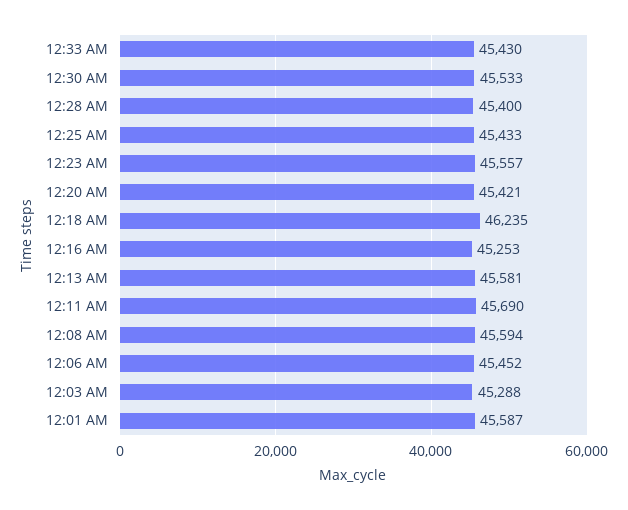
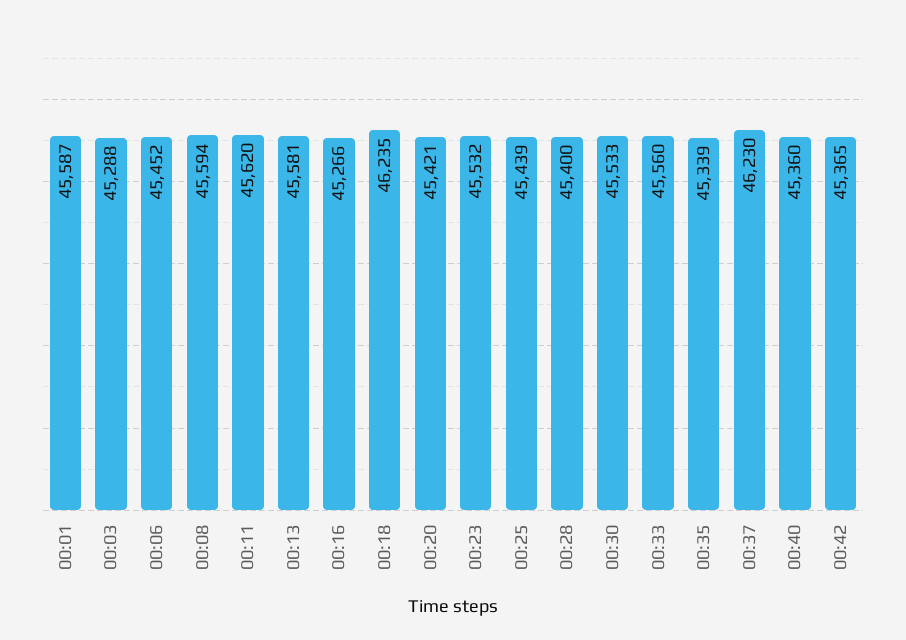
12:33 AM: 45430 -> 45560
12:25 AM: 45433 -> 45439
12:23 AM: 45557 -> 45532
12:16 AM: 45253 -> 45266
12:11 AM: 45690 -> 45620
00:35: none -> 45339
00:37: none -> 46230
00:40: none -> 45360
00:42: none -> 45365

